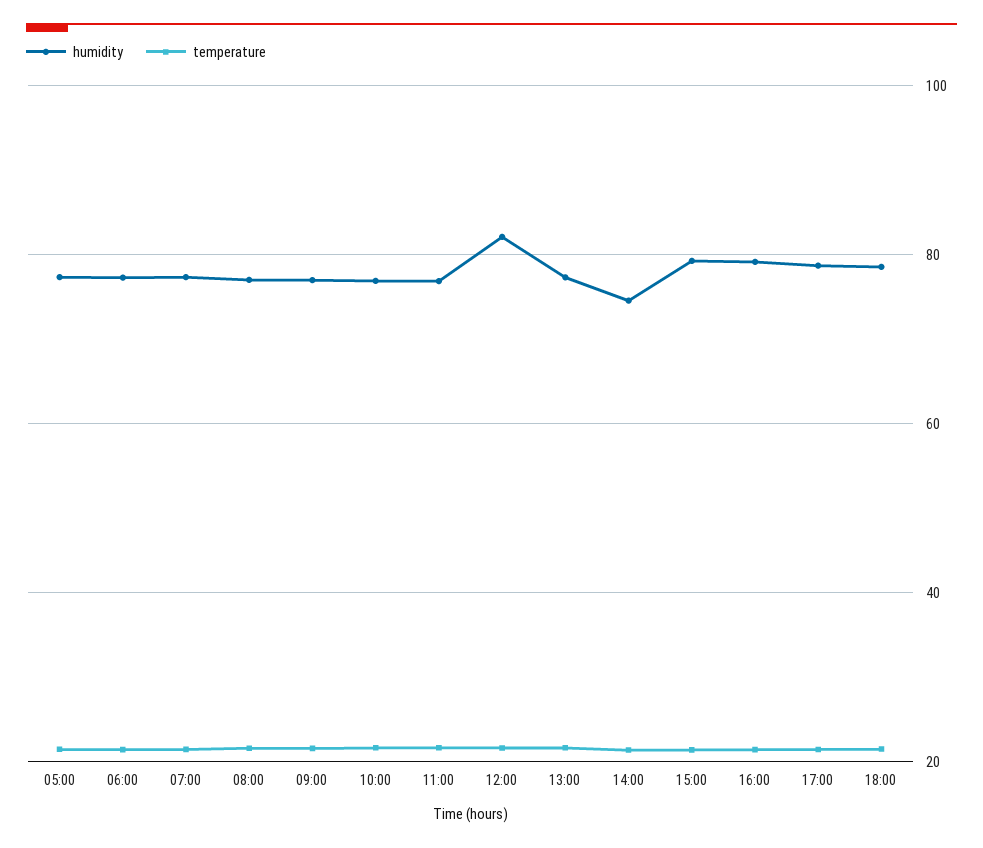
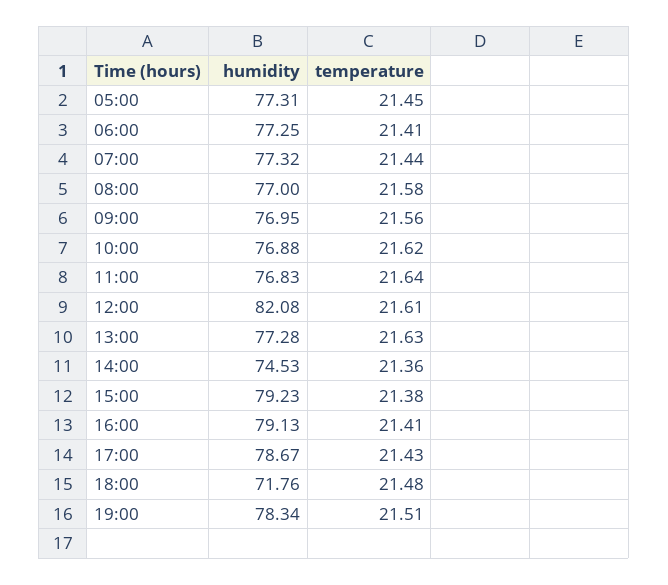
humidity, 18:00: 78 -> 71.76
humidity, 19:00: none -> 78.34
temperature, 19:00: none -> 21.51

